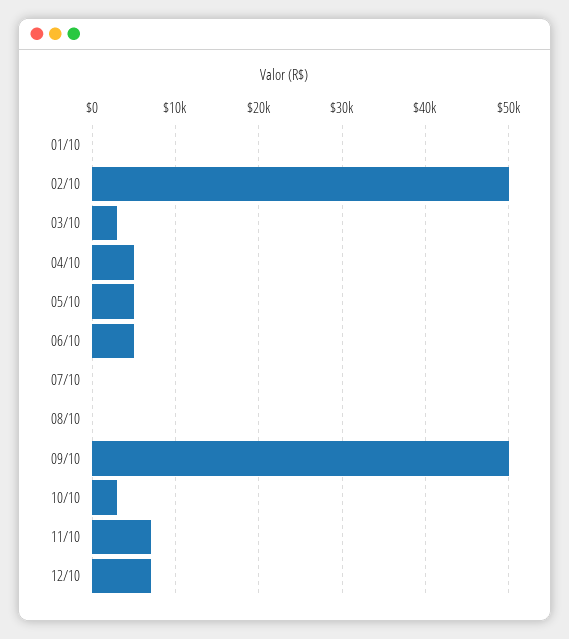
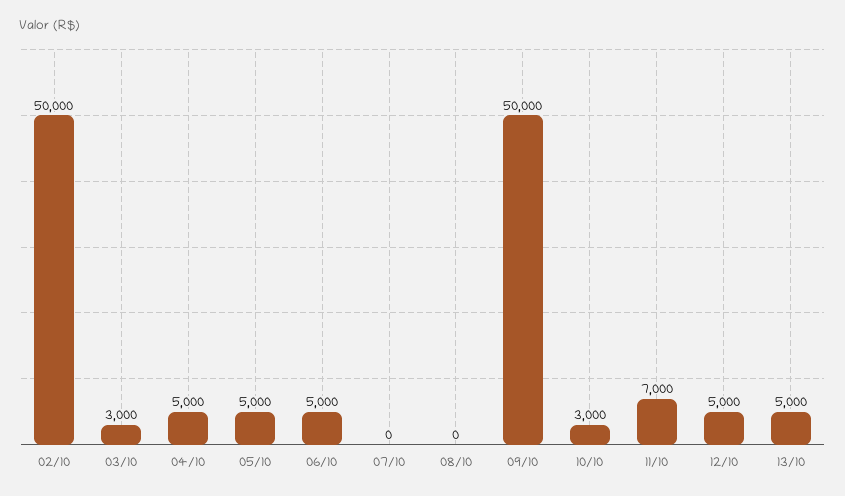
01/10: 0 -> none
12/10: 7000 -> 5000
13/10: none -> 5000

